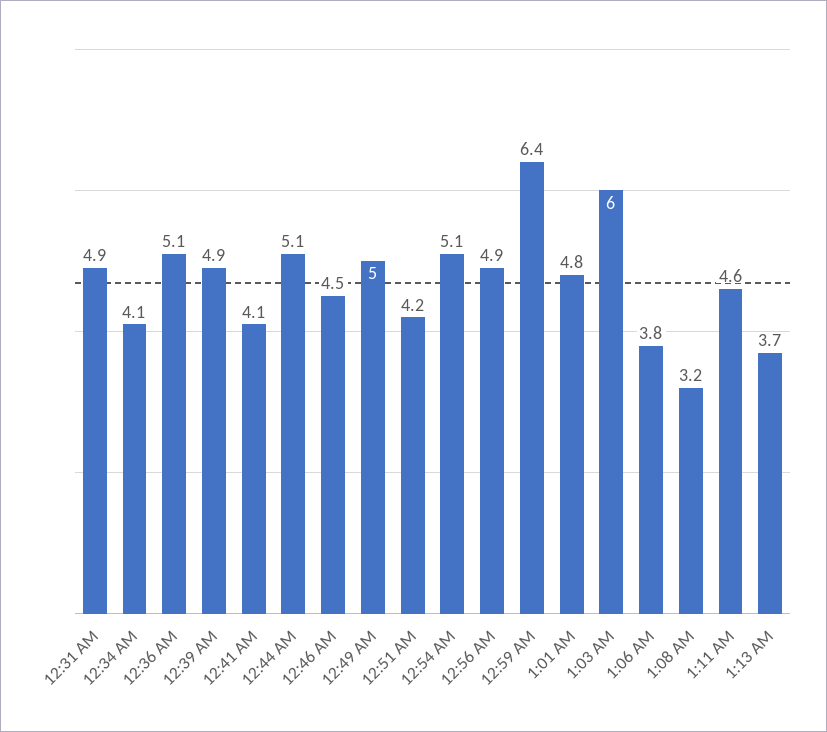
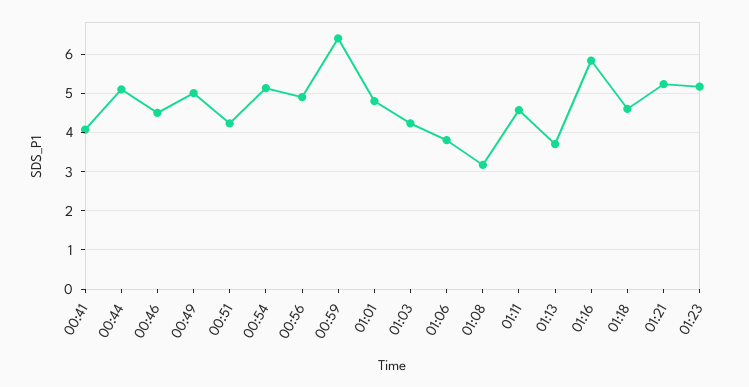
12:31 AM: 4.9 -> none
12:34 AM: 4.1 -> none
12:36 AM: 5.1 -> none
12:39 AM: 4.9 -> none
1:03 AM: 6 -> 4.2
01:16: none -> 5.8
01:18: none -> 4.6
01:21: none -> 5.2
01:23: none -> 5.2

